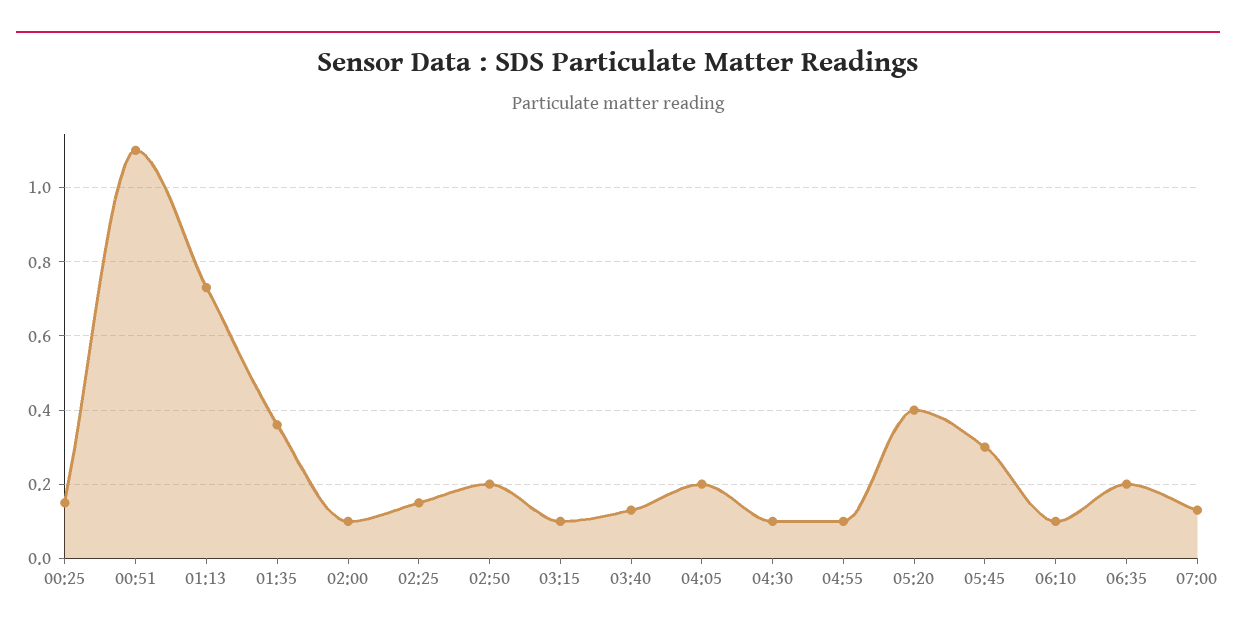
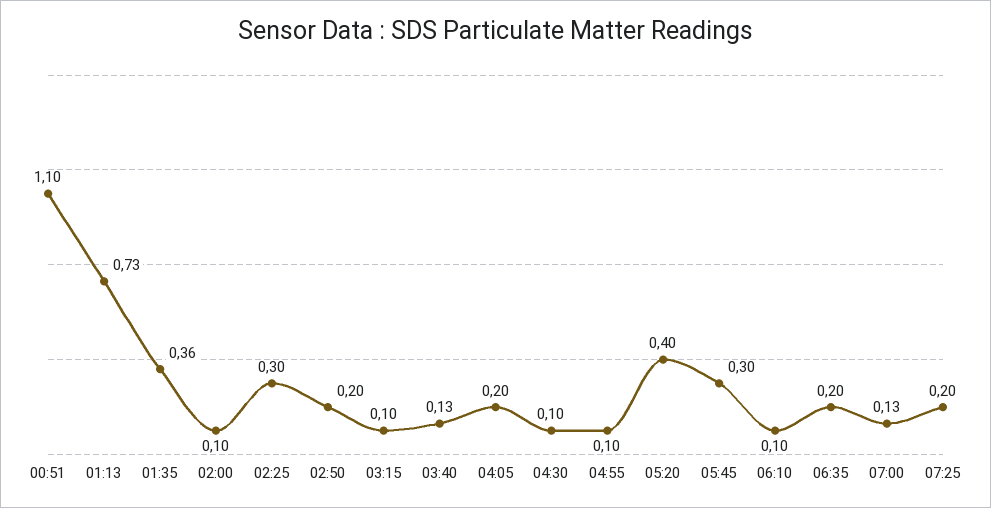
00:25: 0.15 -> none
02:25: 0.15 -> 0.3
07:25: none -> 0.2

